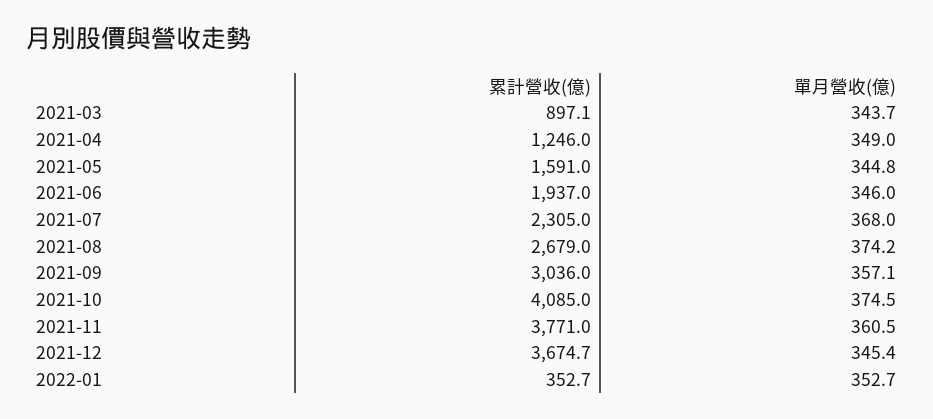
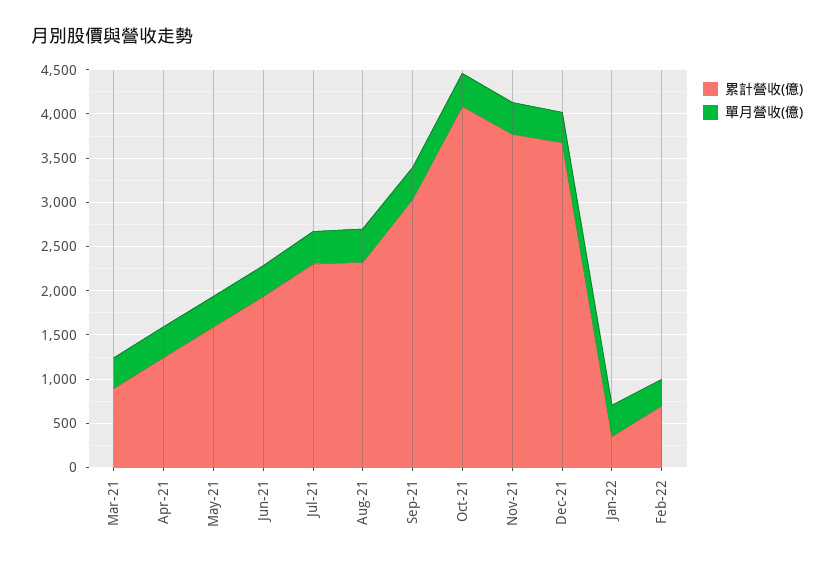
累計營收(億), 2021-08: 2679 -> 2300
累計營收(億), Feb-22: none -> 700
單月營收(億), Feb-22: none -> 300

